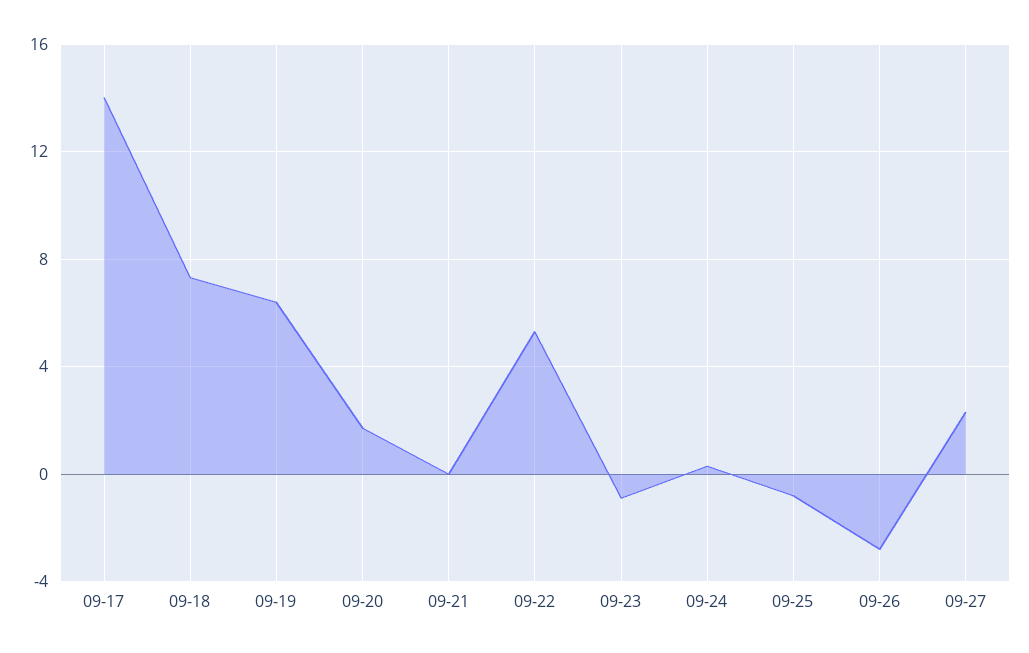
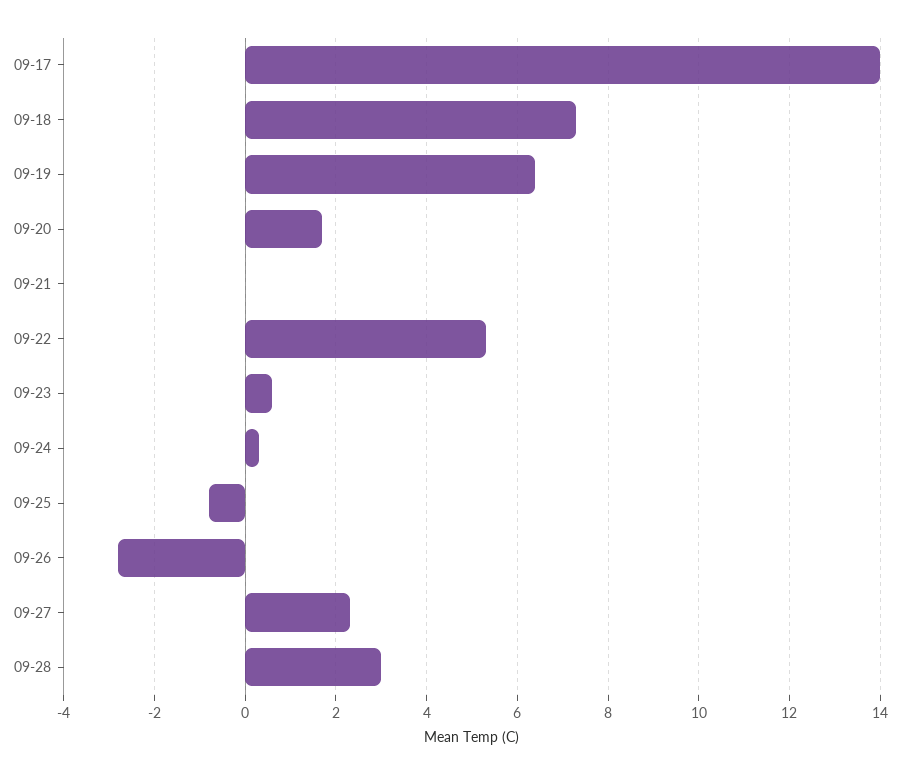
09-23: -1 -> 0.5
09-28: none -> 3

